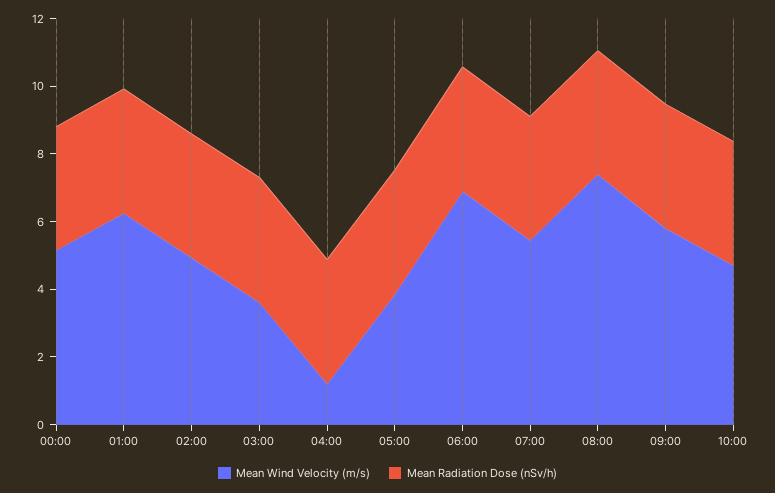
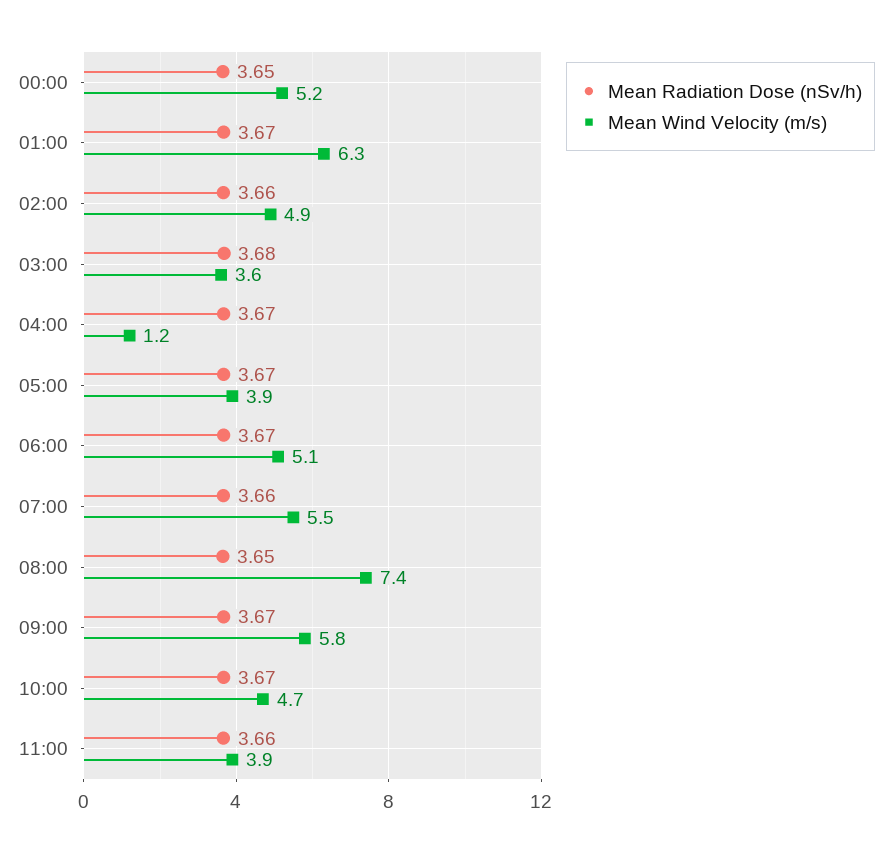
Mean Wind Velocity (m/s), 06:00: 7 -> 5.1
Mean Radiation Dose (nSv/h), 11:00: none -> 3.66
Mean Wind Velocity (m/s), 11:00: none -> 3.9

